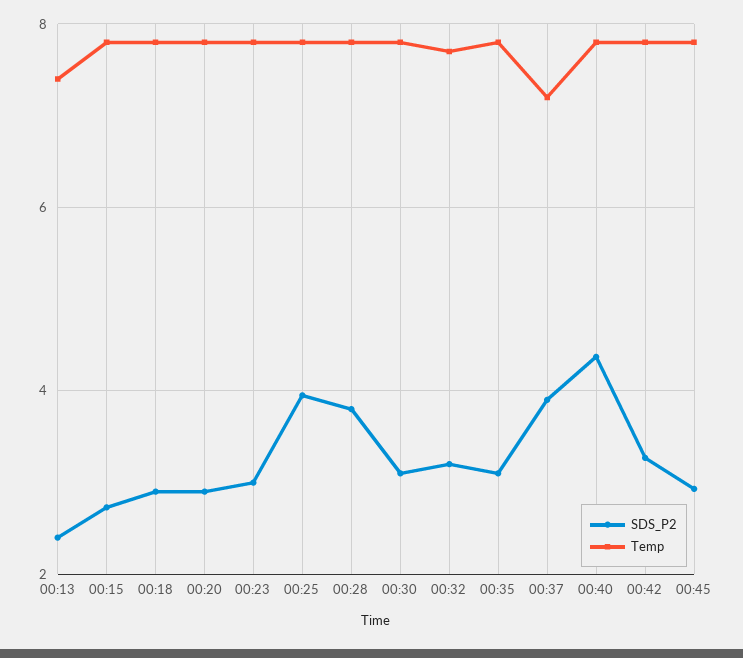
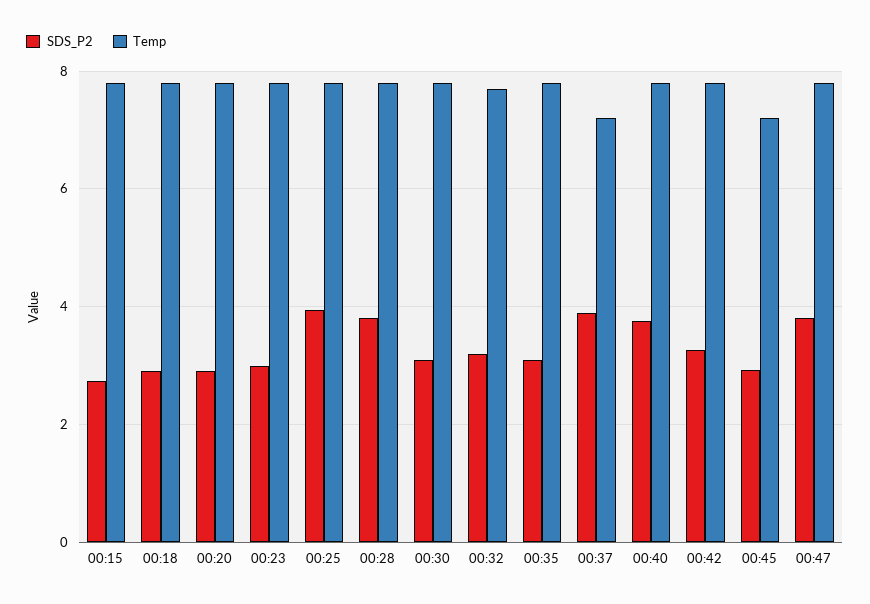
SDS_P2, 00:13: 2.4 -> none
Temp, 00:13: 7.4 -> none
SDS_P2, 00:40: 4.4 -> 3.8
Temp, 00:45: 7.8 -> 7.2
SDS_P2, 00:47: none -> 3.8
Temp, 00:47: none -> 7.8

